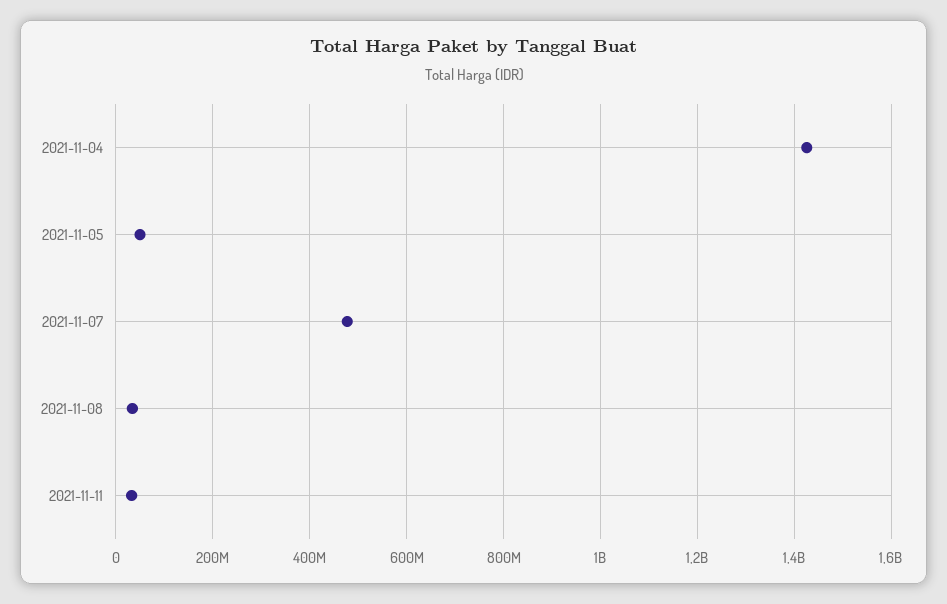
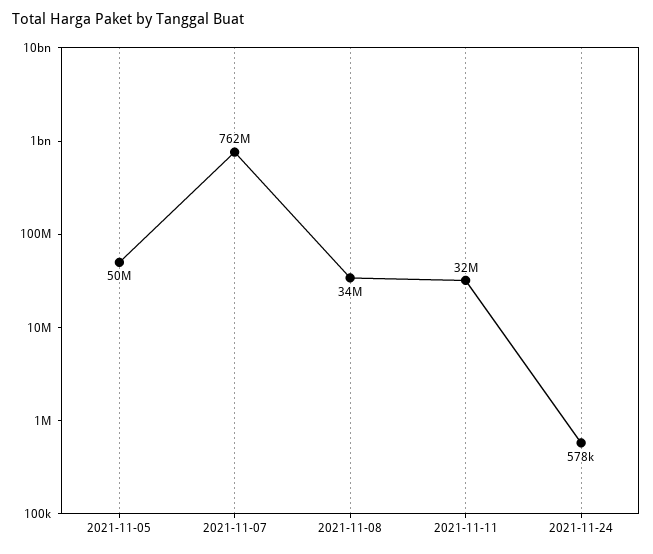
2021-11-04: 1420000000 -> none
2021-11-07: 480000000 -> 762000000
2021-11-24: none -> 578000

